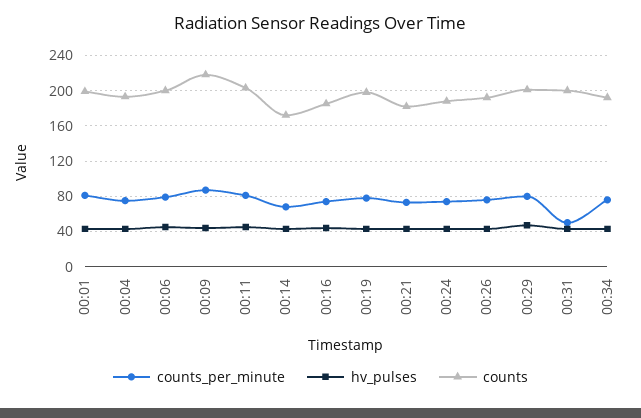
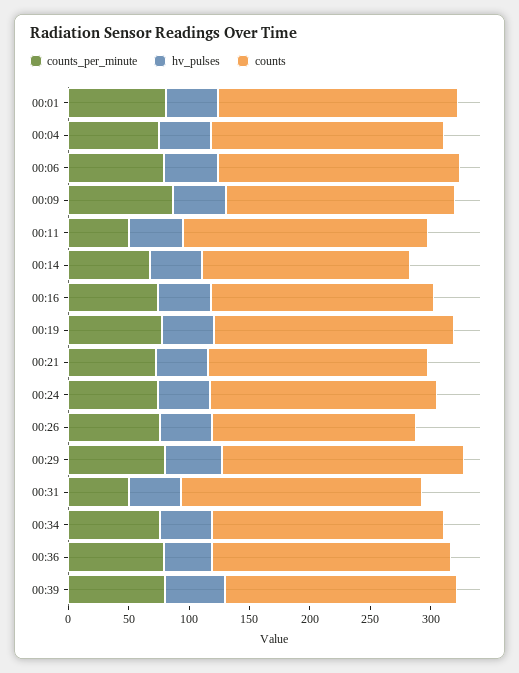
counts, 00:09: 220 -> 190
counts_per_minute, 00:11: 80 -> 50
counts, 00:26: 190 -> 170
counts_per_minute, 00:36: none -> 80
hv_pulses, 00:36: none -> 40
counts, 00:36: none -> 200
counts_per_minute, 00:39: none -> 80
hv_pulses, 00:39: none -> 50
counts, 00:39: none -> 190

